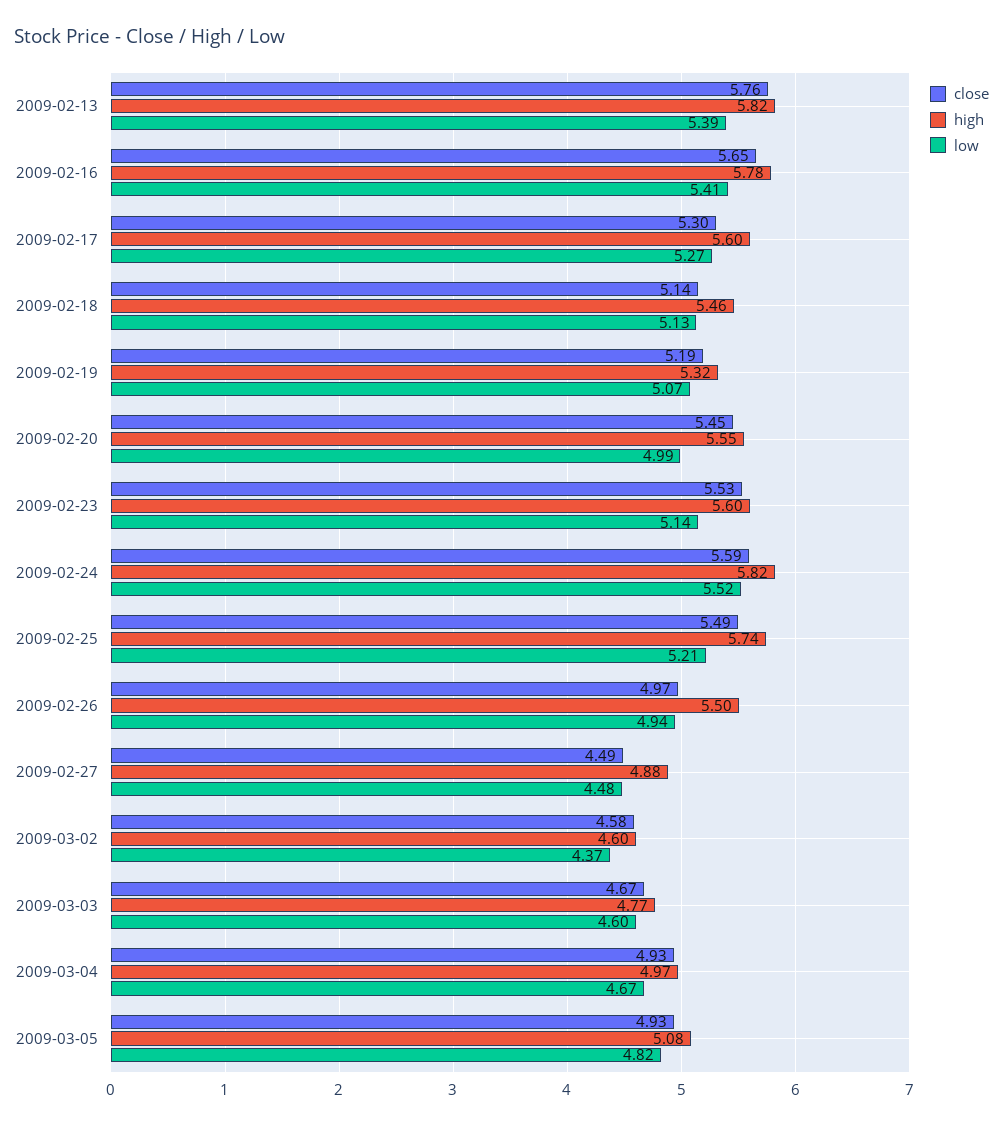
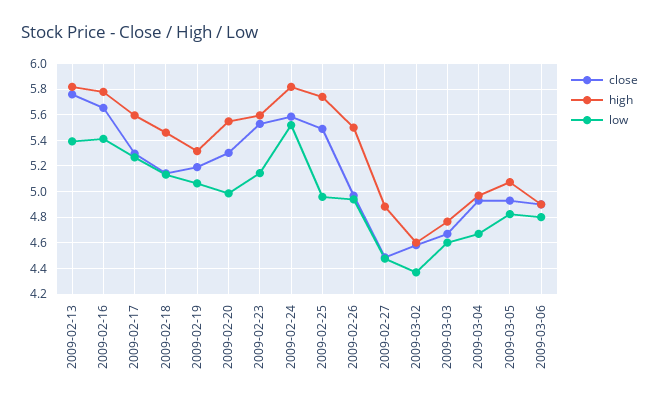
close, 2009-02-20: 5.45 -> 5.3
low, 2009-02-25: 5.21 -> 4.95
close, 2009-03-06: none -> 4.9
high, 2009-03-06: none -> 4.9
low, 2009-03-06: none -> 4.8

